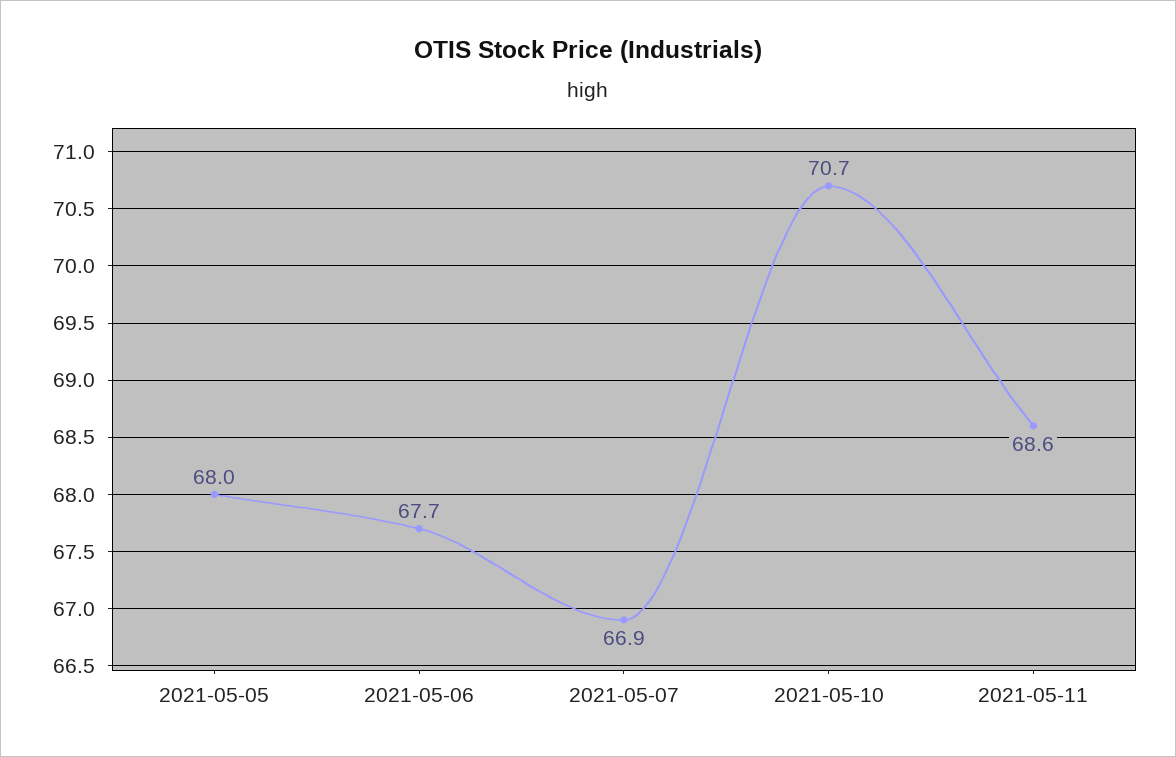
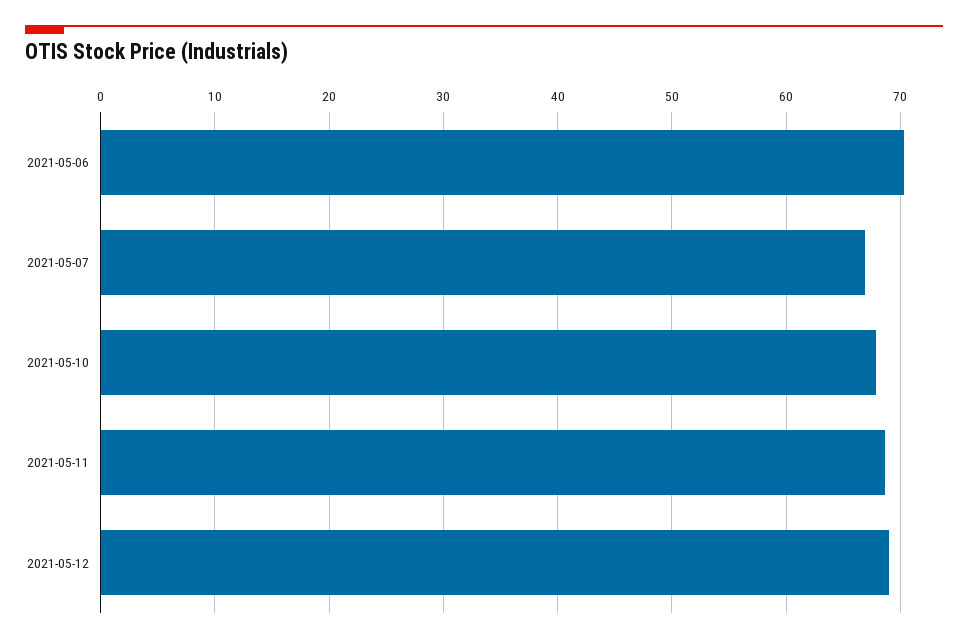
2021-05-05: 68 -> none
2021-05-06: 67.7 -> 70
2021-05-10: 70.7 -> 68
2021-05-12: none -> 69

